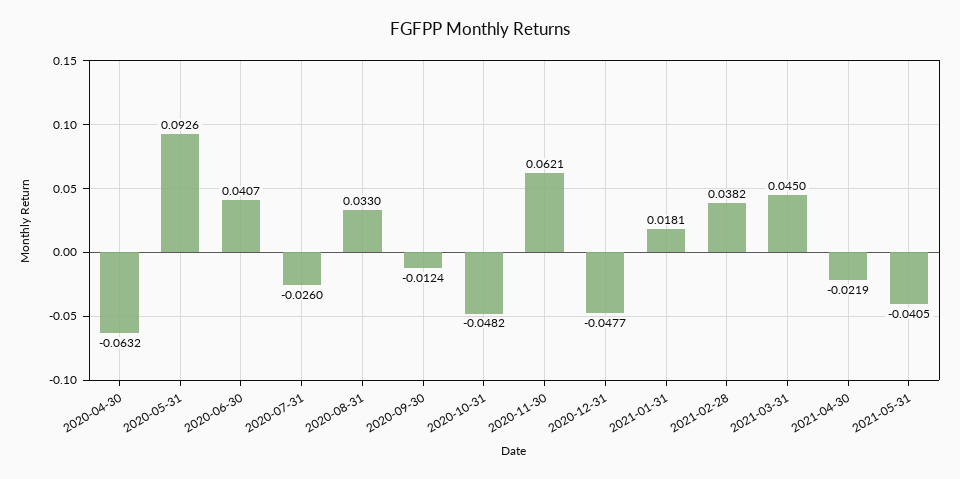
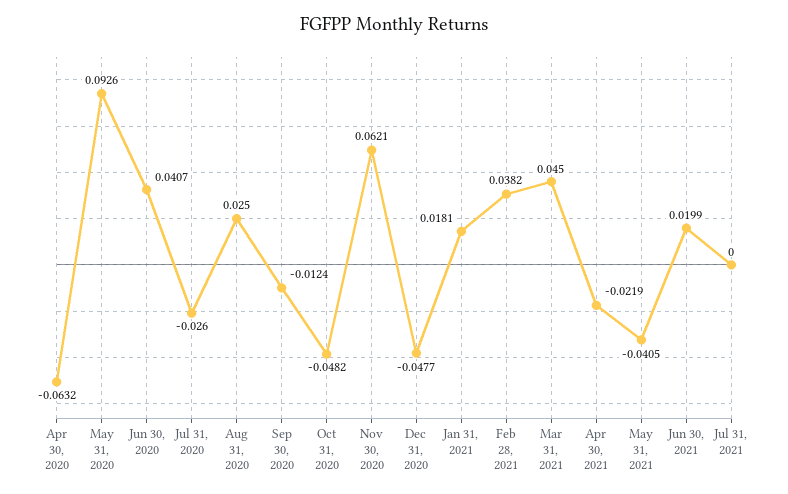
2020-08-31: 0.033 -> 0.025
Jun 30, 2021: none -> 0.0199
Jul 31, 2021: none -> 0

